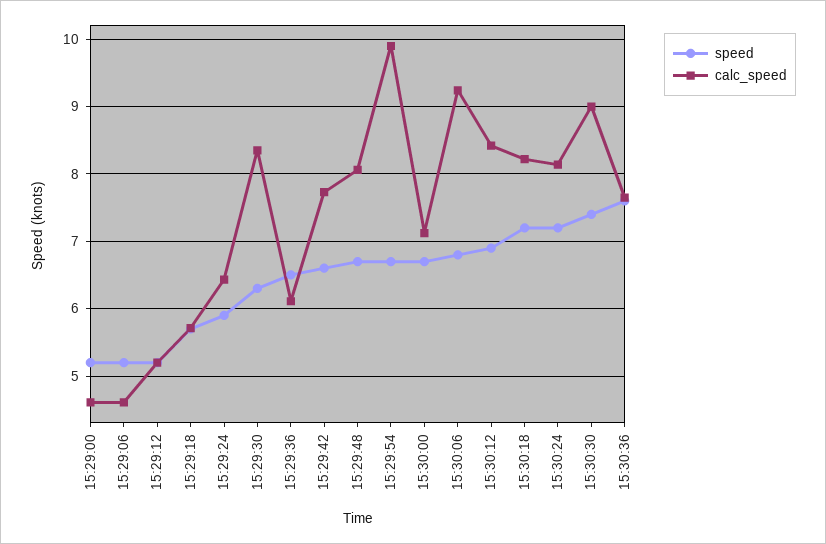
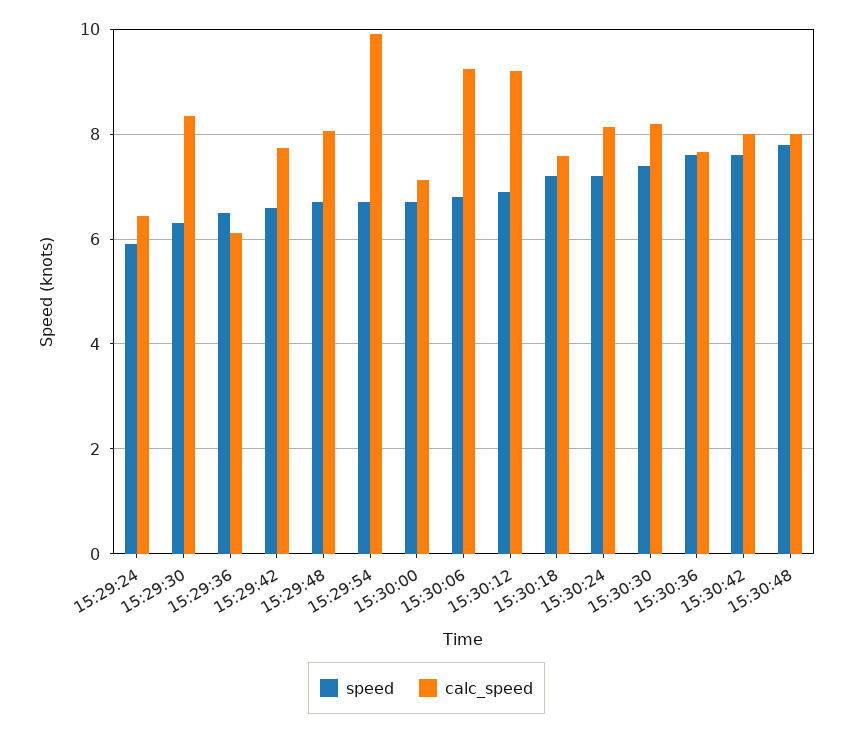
speed, 15:29:00: 5.2 -> none
calc_speed, 15:29:00: 4.6 -> none
speed, 15:29:06: 5.2 -> none
calc_speed, 15:29:06: 4.6 -> none
speed, 15:29:12: 5.2 -> none
calc_speed, 15:29:12: 5.2 -> none
speed, 15:29:18: 5.7 -> none
calc_speed, 15:29:18: 5.7 -> none
calc_speed, 15:30:12: 8.4 -> 9.2
calc_speed, 15:30:18: 8.2 -> 7.6
calc_speed, 15:30:30: 9 -> 8.2
speed, 15:30:42: none -> 7.6
calc_speed, 15:30:42: none -> 8
speed, 15:30:48: none -> 7.8
calc_speed, 15:30:48: none -> 8

